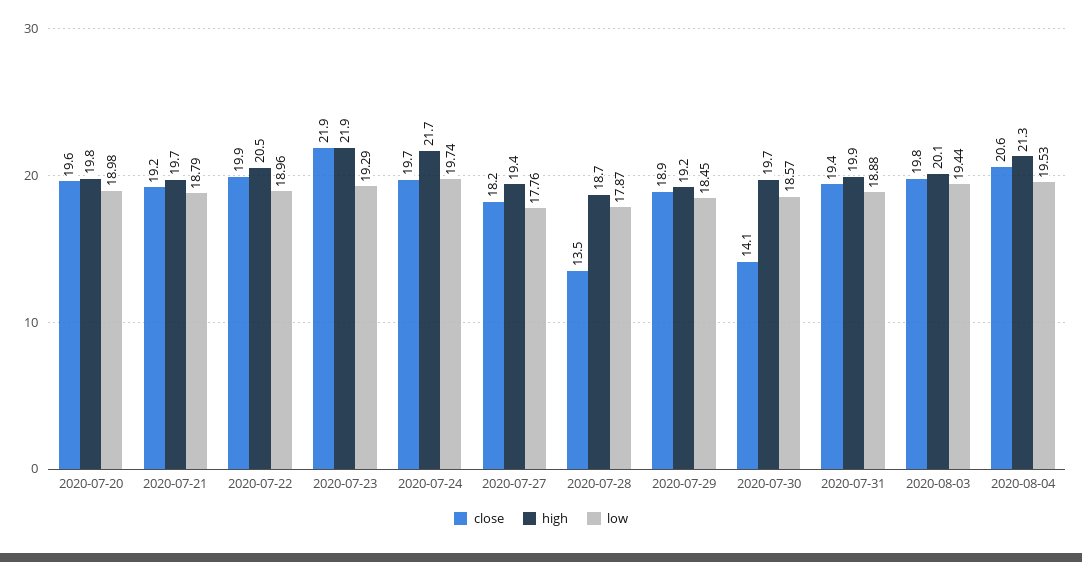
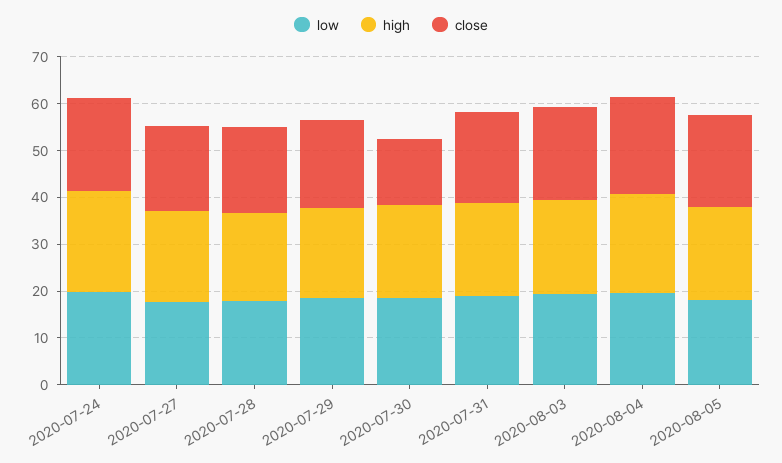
close, 2020-07-20: 19.6 -> none
high, 2020-07-20: 19.8 -> none
low, 2020-07-20: 18.98 -> none
close, 2020-07-21: 19.2 -> none
high, 2020-07-21: 19.7 -> none
low, 2020-07-21: 18.79 -> none
close, 2020-07-22: 19.9 -> none
high, 2020-07-22: 20.5 -> none
low, 2020-07-22: 18.96 -> none
close, 2020-07-23: 21.9 -> none
high, 2020-07-23: 21.9 -> none
low, 2020-07-23: 19.29 -> none
close, 2020-07-28: 13.5 -> 18
low, 2020-08-05: none -> 18
high, 2020-08-05: none -> 20
close, 2020-08-05: none -> 20

